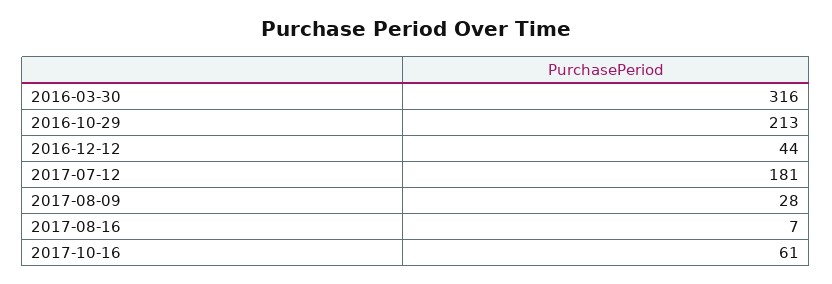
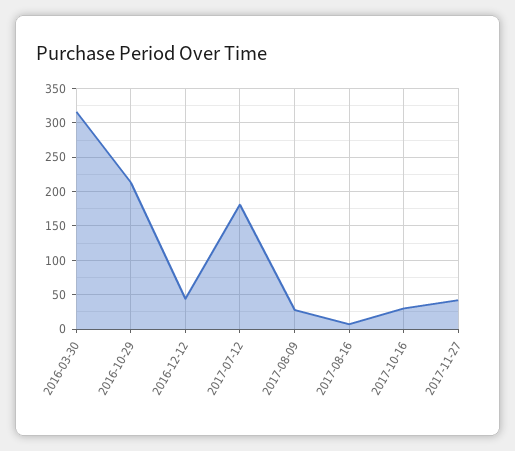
2017-10-16: 61 -> 30
2017-11-27: none -> 40

